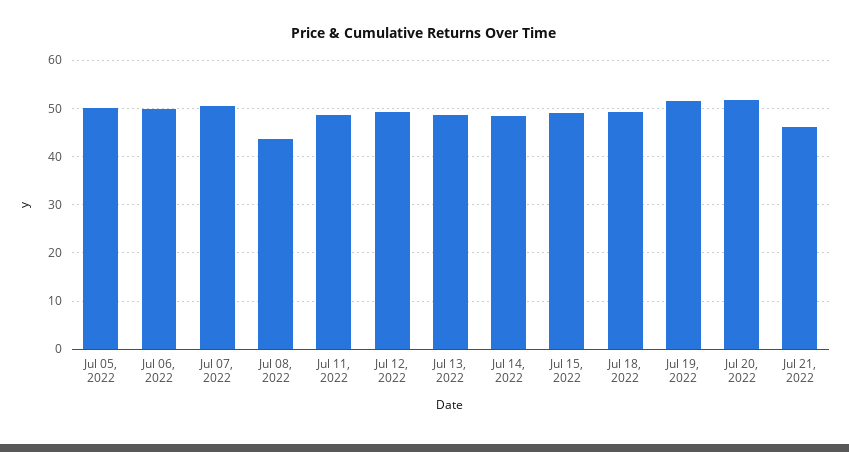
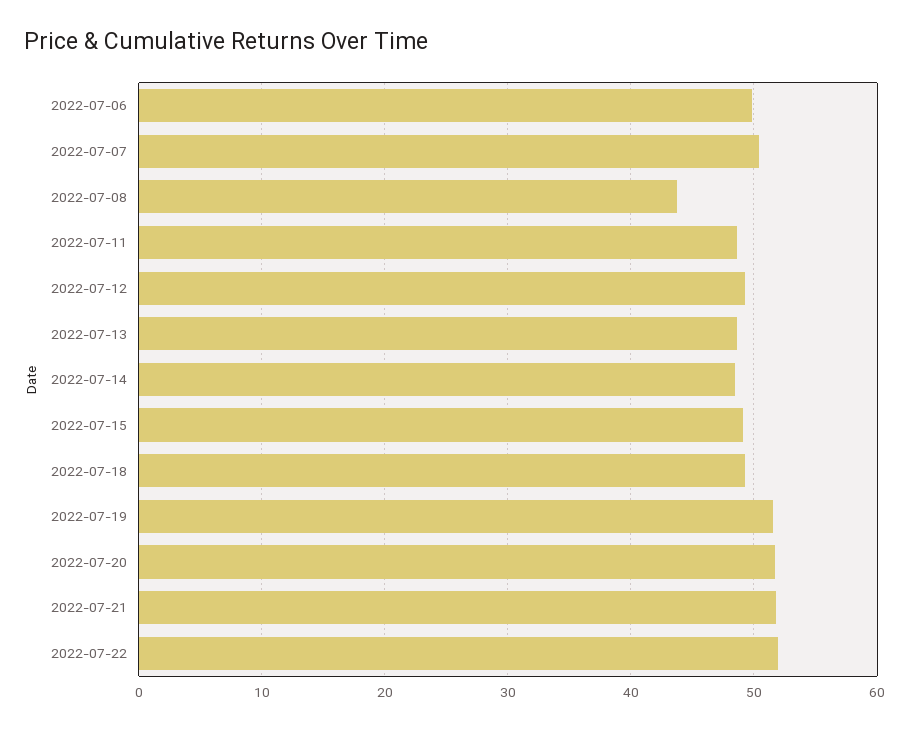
Jul 05, 2022: 50 -> none
Jul 21, 2022: 46 -> 52
2022-07-22: none -> 52

